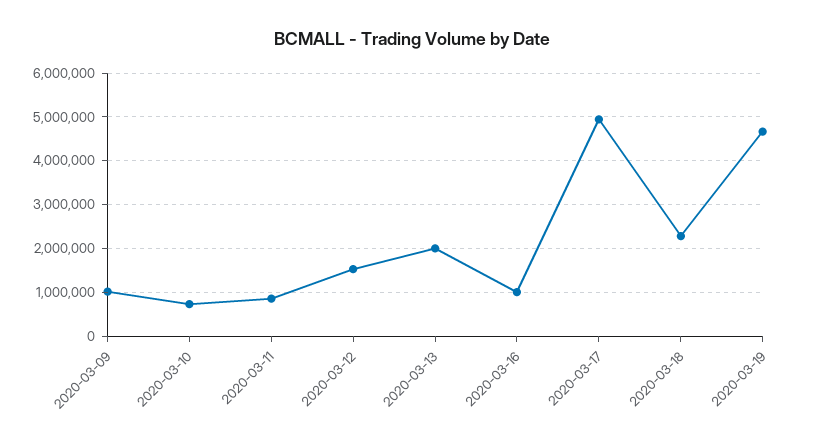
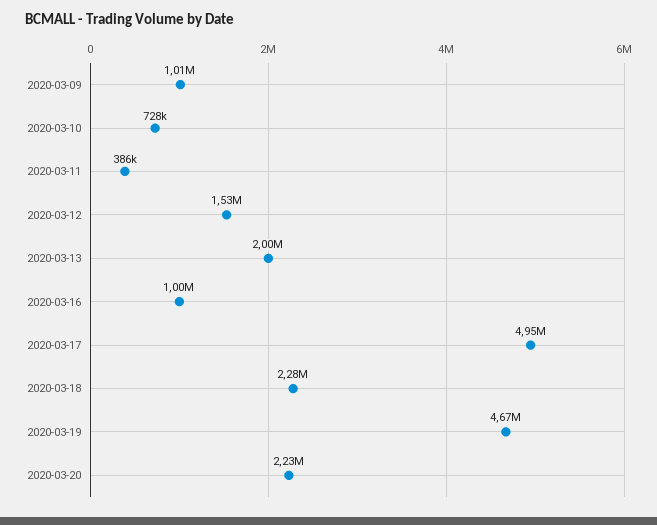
2020-03-11: 800000 -> 386000
2020-03-20: none -> 2230000

